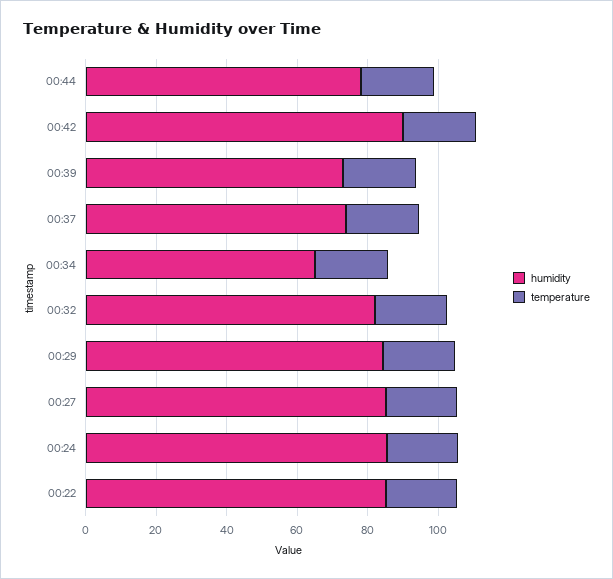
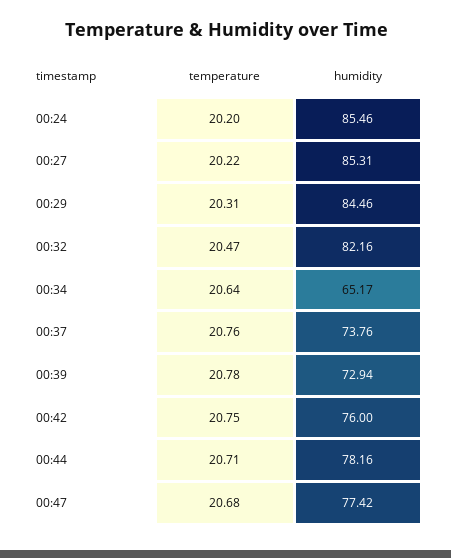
humidity, 00:42: 90 -> 76
humidity, 00:22: 85 -> none
temperature, 00:22: 20 -> none
temperature, 00:47: none -> 20.68
humidity, 00:47: none -> 77.42

